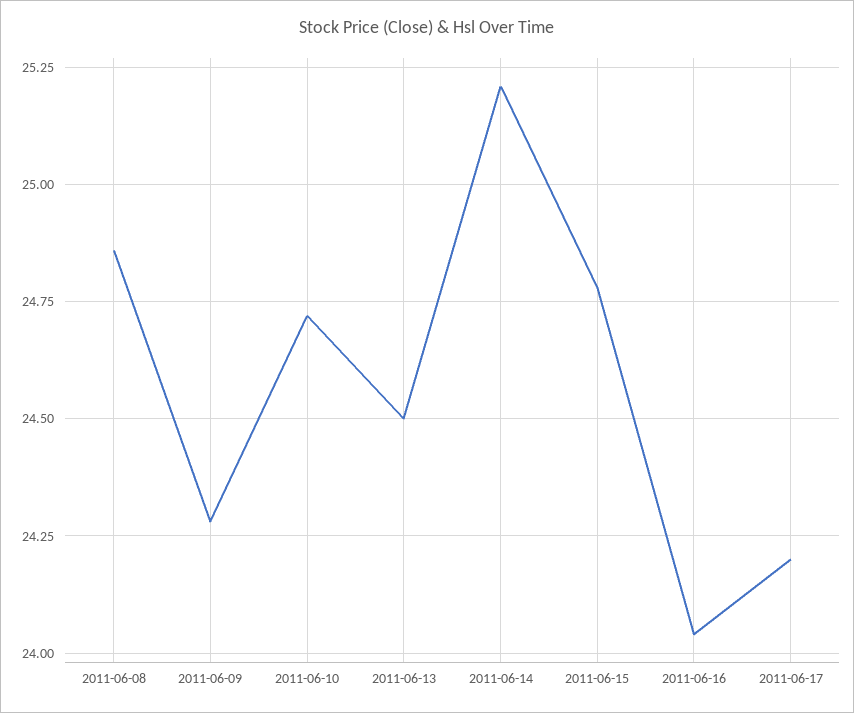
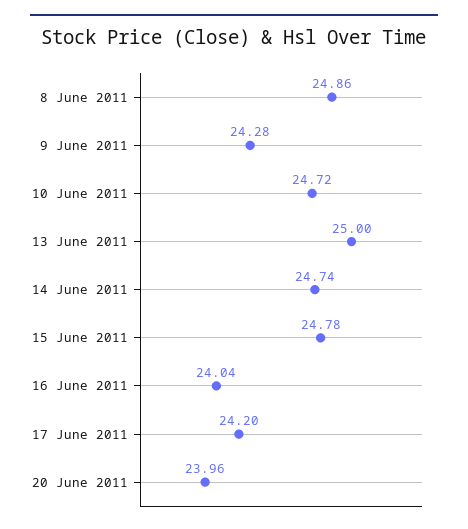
2011-06-13: 24.5 -> 25
2011-06-14: 25.2 -> 24.74
20 June 2011: none -> 23.96

